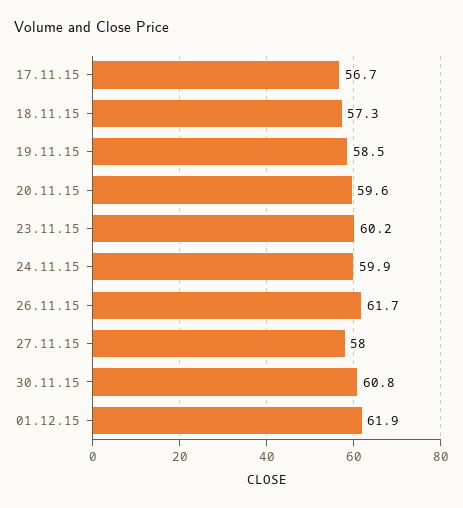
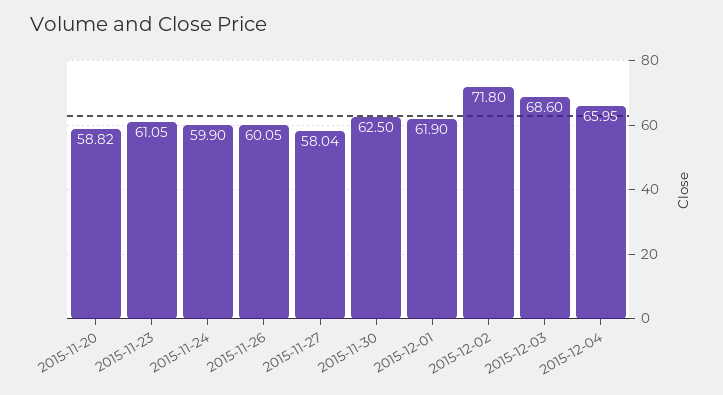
17.11.15: 56.7 -> none
18.11.15: 57.3 -> none
19.11.15: 58.5 -> none
20.11.15: 59.6 -> 58.82
23.11.15: 60.2 -> 61.05
26.11.15: 61.7 -> 60.05
30.11.15: 60.8 -> 62.5
2015-12-02: none -> 71.8
2015-12-03: none -> 68.6
2015-12-04: none -> 65.95

